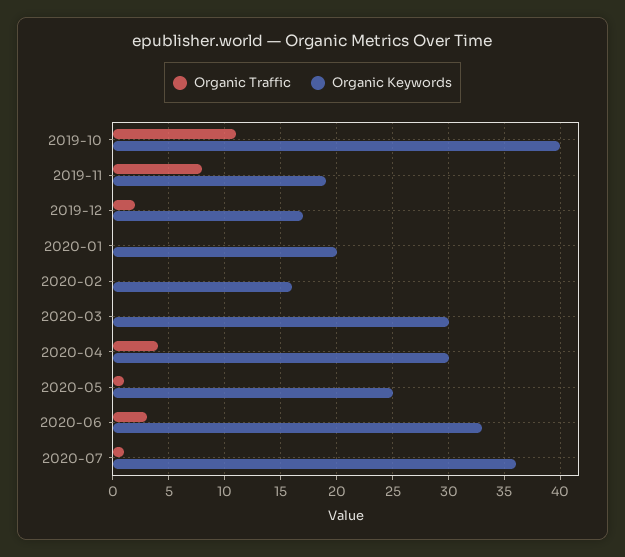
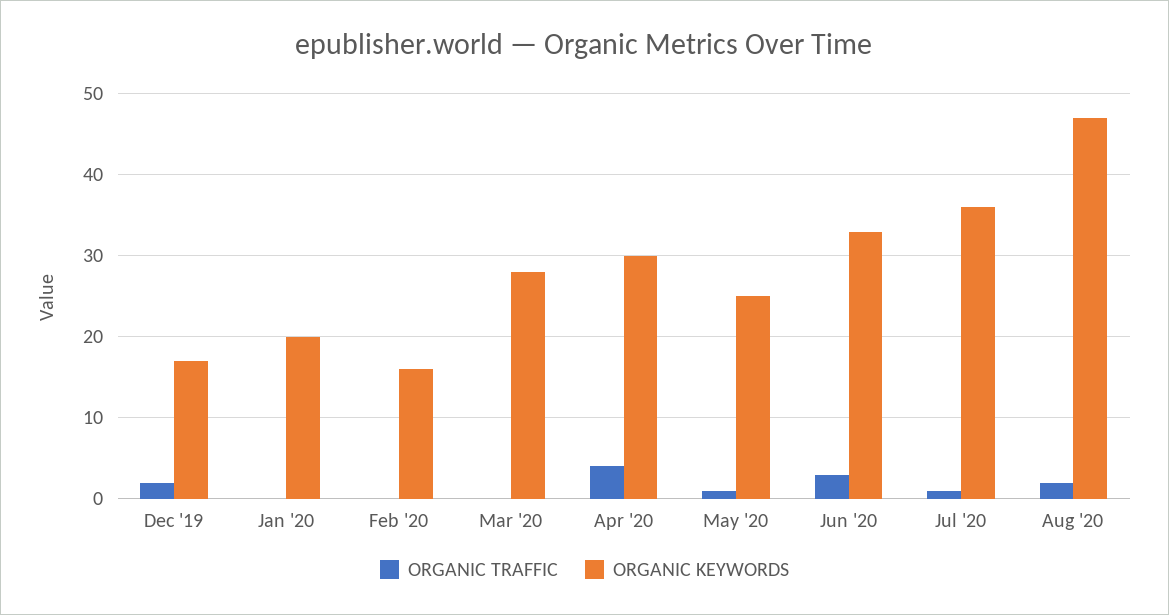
Organic Traffic, 2019-10: 11 -> none
Organic Keywords, 2019-10: 40 -> none
Organic Traffic, 2019-11: 8 -> none
Organic Keywords, 2019-11: 19 -> none
Organic Keywords, 2020-03: 30 -> 28
Organic Traffic, Aug '20: none -> 2
Organic Keywords, Aug '20: none -> 47

